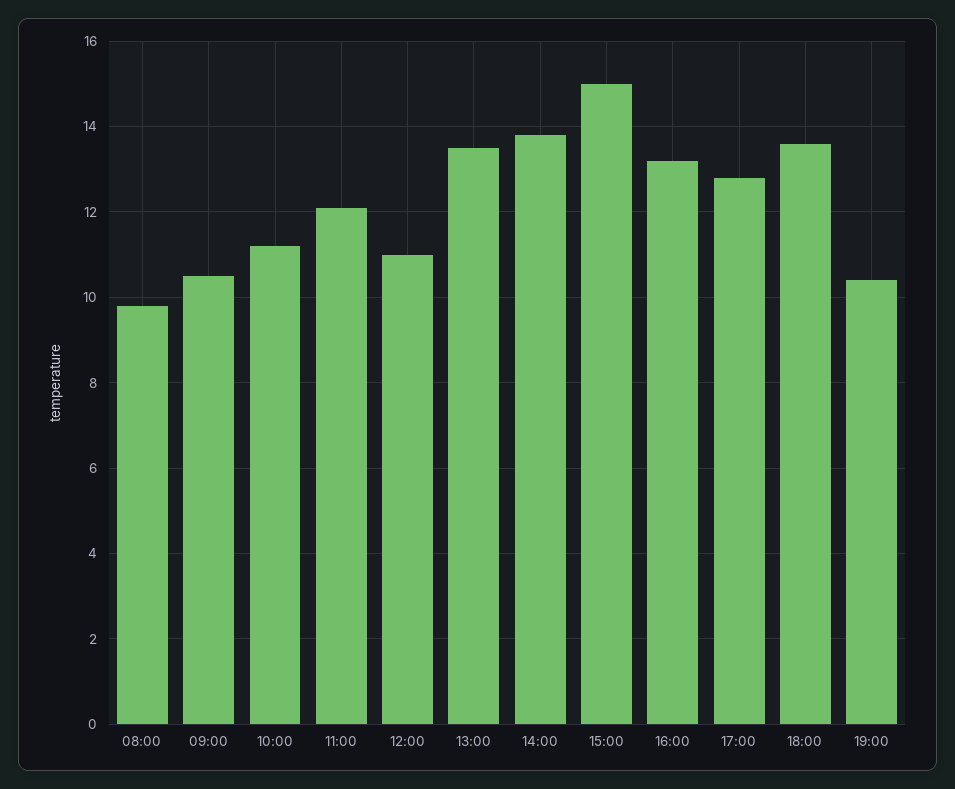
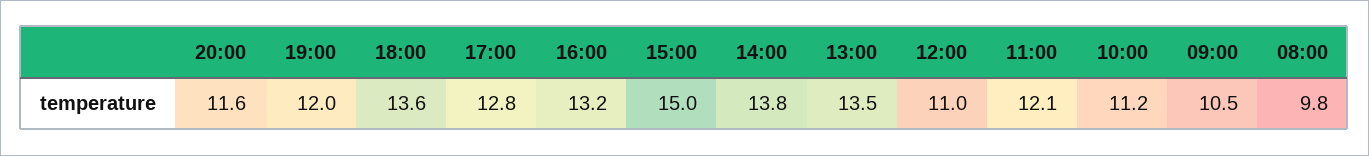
19:00: 10.5 -> 12
20:00: none -> 11.6

